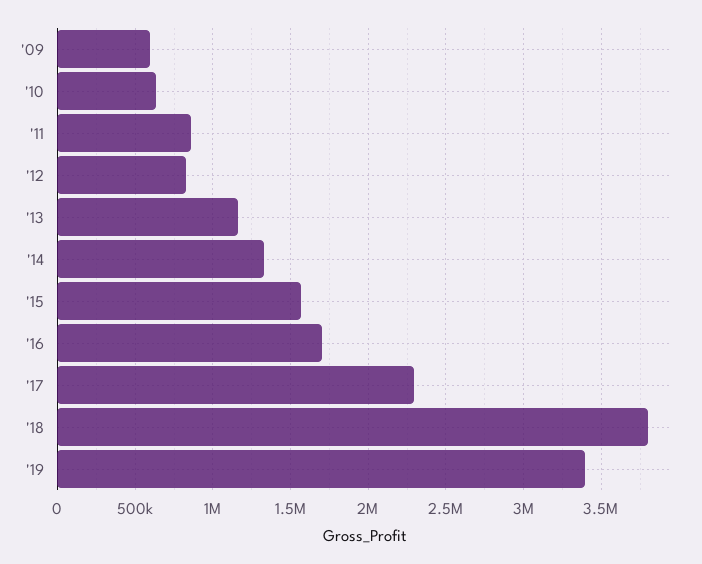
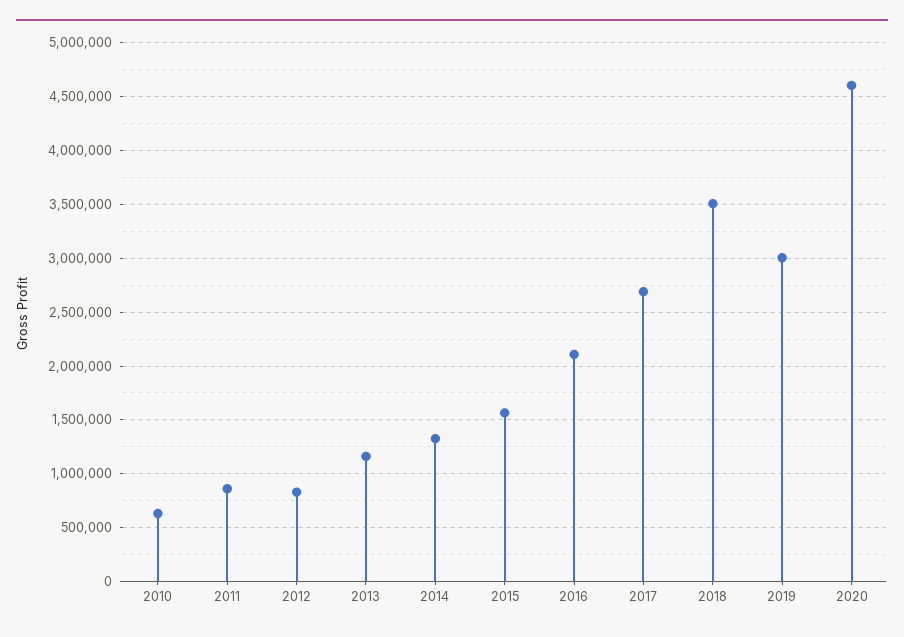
'09: 600000 -> none
'16: 1700000 -> 2100000
'17: 2300000 -> 2700000
'18: 3800000 -> 3500000
'19: 3400000 -> 3000000
2020: none -> 4600000

